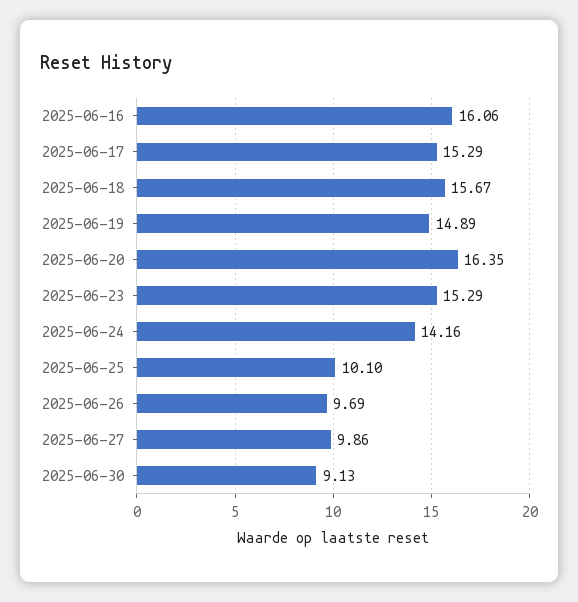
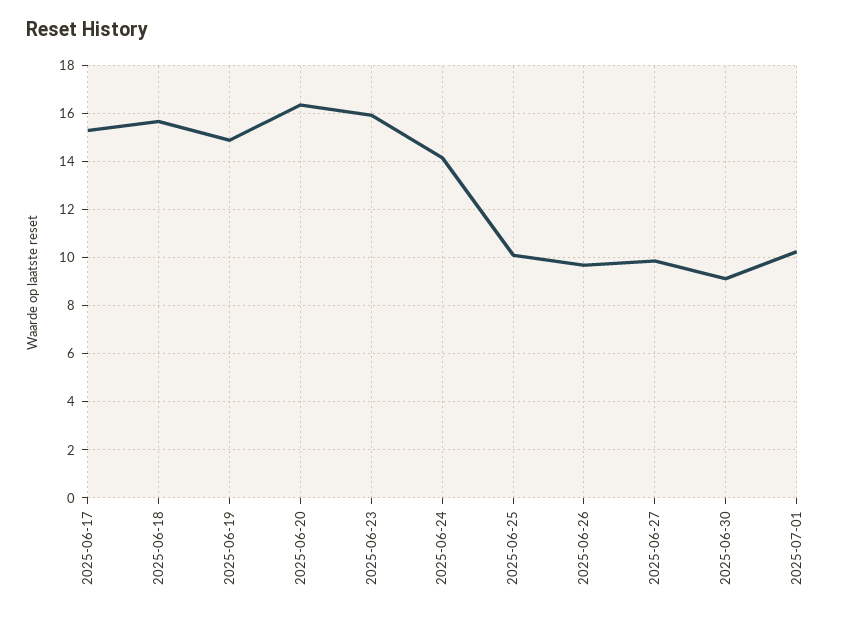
2025-06-16: 16.06 -> none
2025-06-23: 15.29 -> 16
2025-07-01: none -> 10.25

